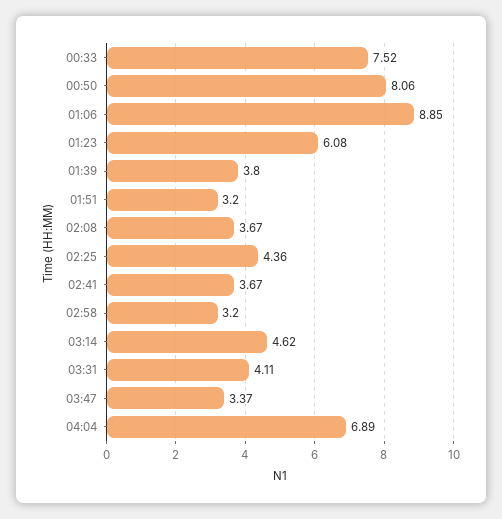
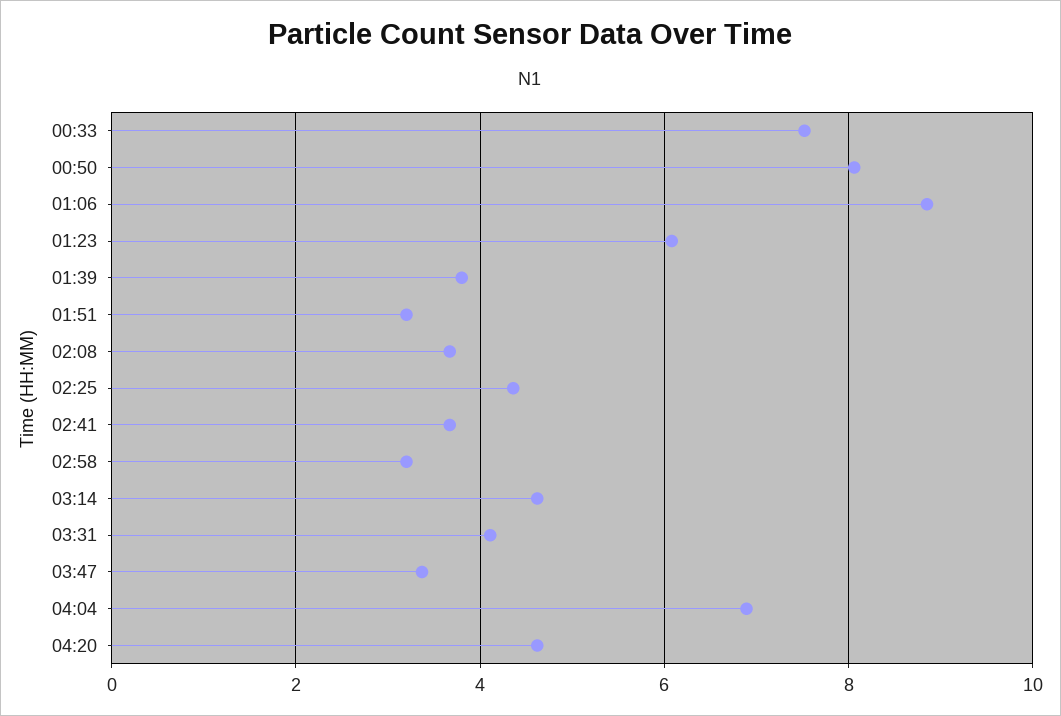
04:20: none -> 4.6

